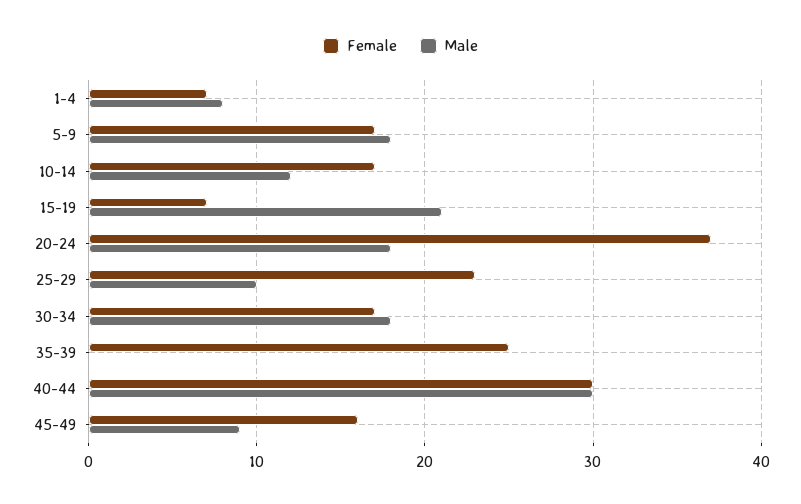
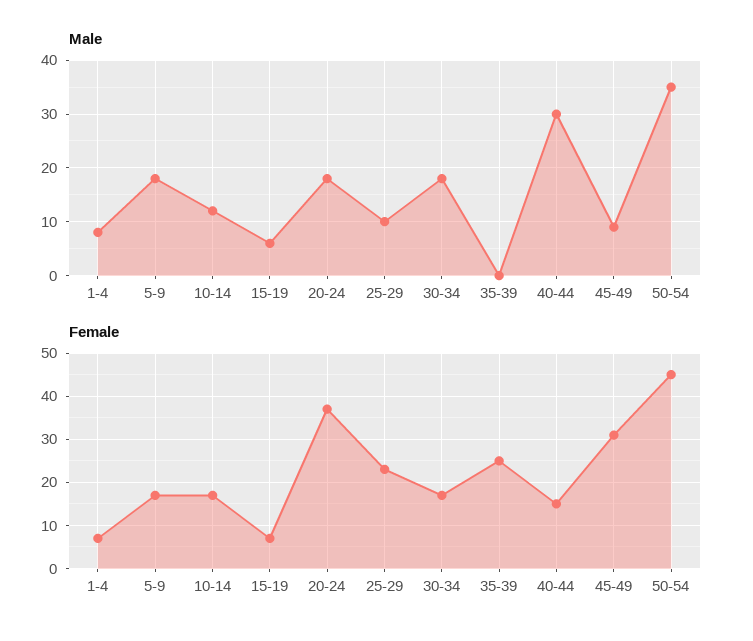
Male, 15-19: 21 -> 5
Female, 40-44: 30 -> 15
Female, 45-49: 16 -> 30
Male, 50-54: none -> 35
Female, 50-54: none -> 45

